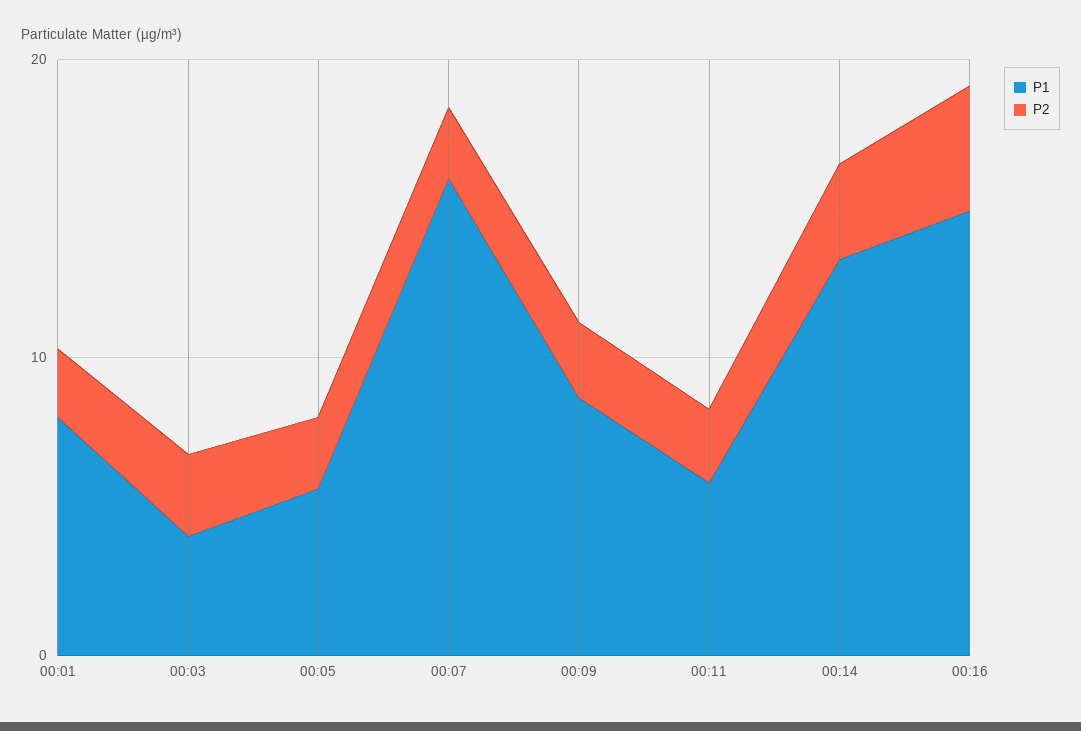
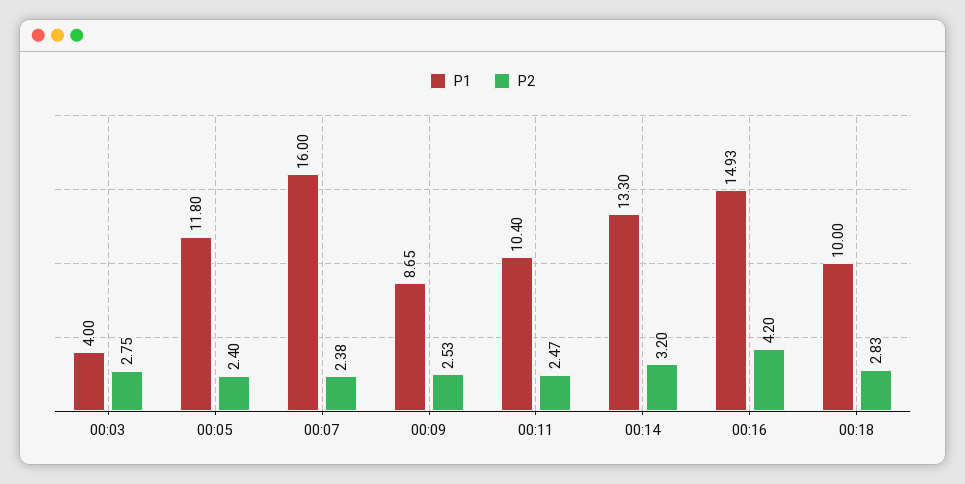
P1, 00:01: 8 -> none
P2, 00:01: 2 -> none
P1, 00:05: 6 -> 11.8
P1, 00:11: 6 -> 10.4
P1, 00:18: none -> 10
P2, 00:18: none -> 2.83

